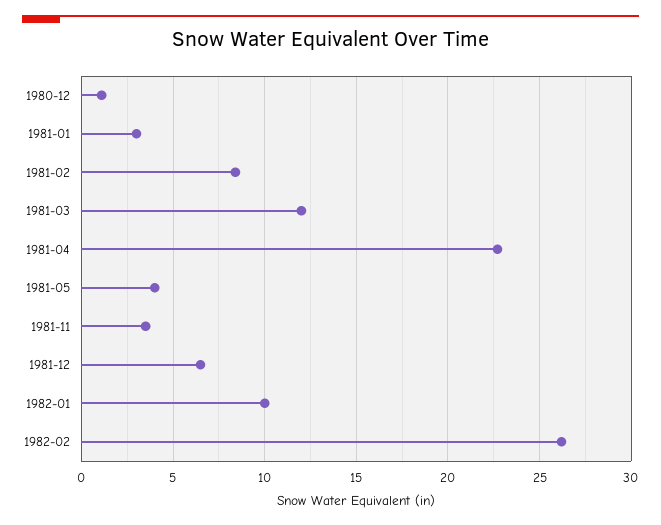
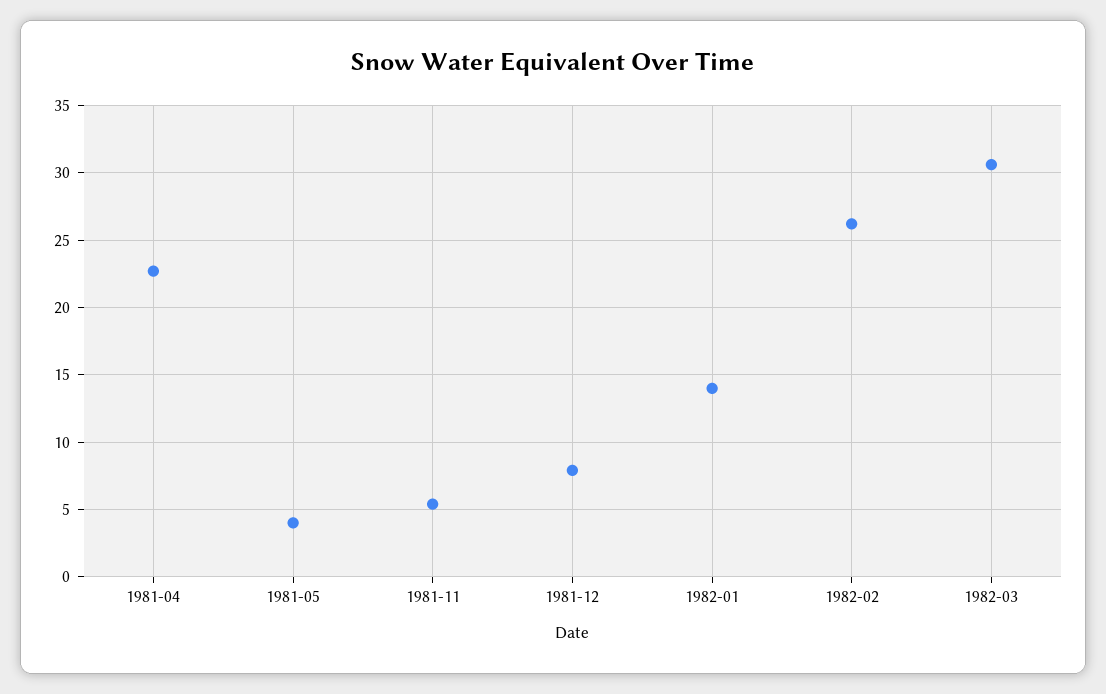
1980-12: 1 -> none
1981-01: 3 -> none
1981-02: 8.5 -> none
1981-03: 12 -> none
1981-11: 3.5 -> 5.5
1981-12: 6.5 -> 8
1982-01: 10 -> 14
1982-03: none -> 30.5

